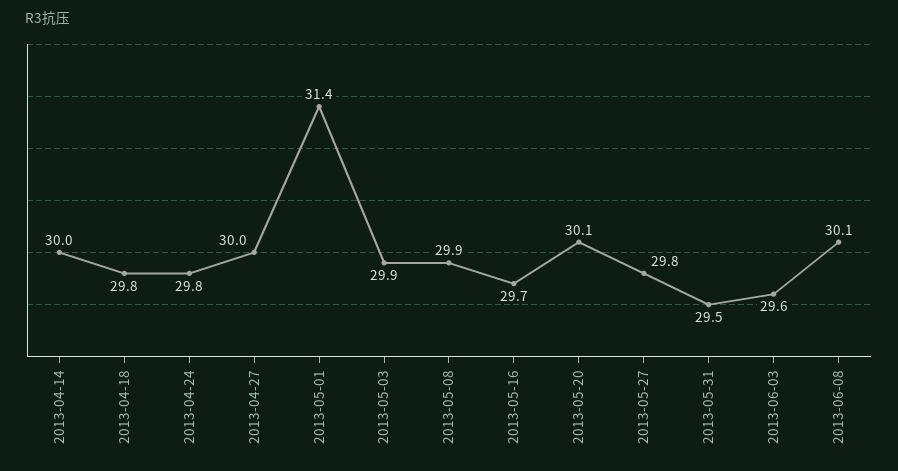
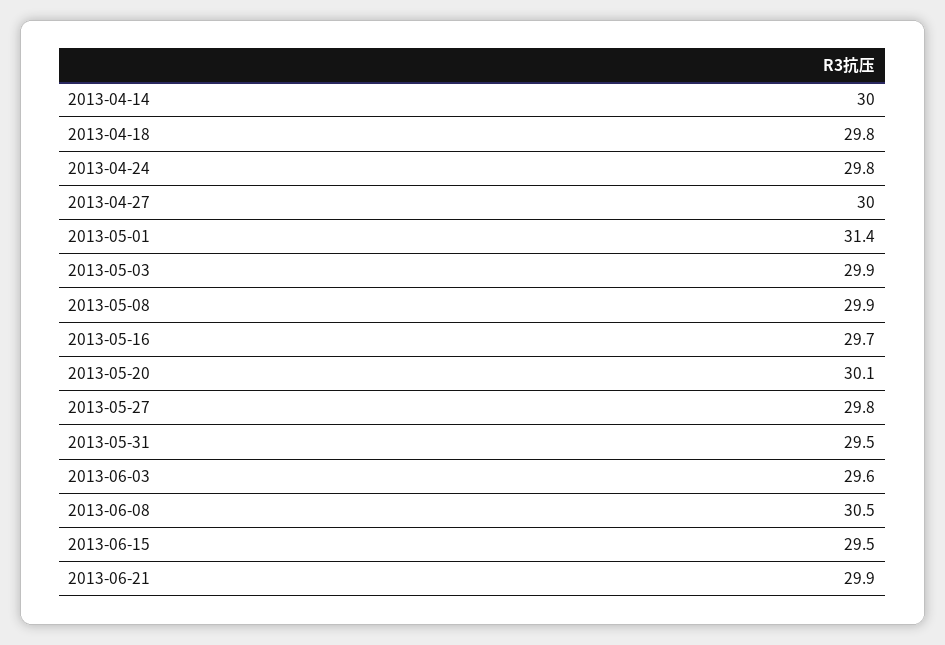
2013-06-08: 30.1 -> 30.5
2013-06-15: none -> 29.5
2013-06-21: none -> 29.9

